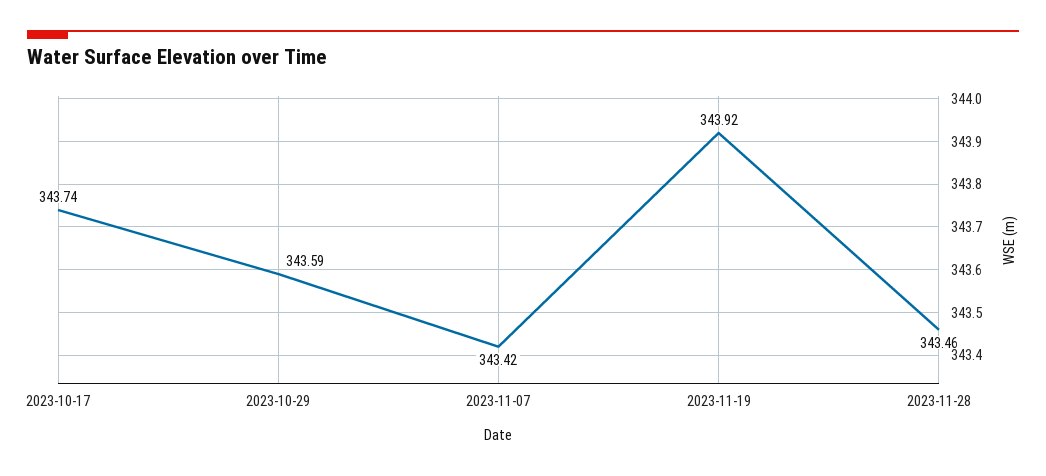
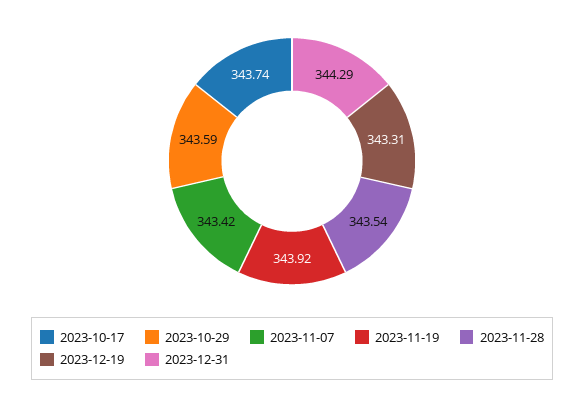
2023-11-28: 343.46 -> 343.54
2023-12-19: none -> 343.31
2023-12-31: none -> 344.29

